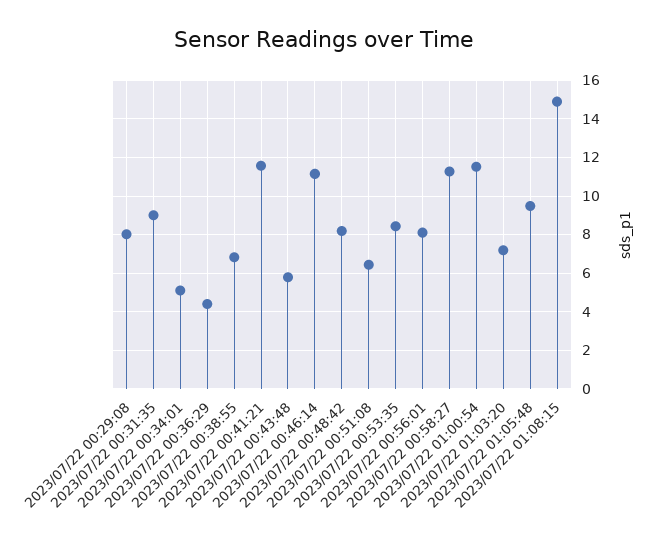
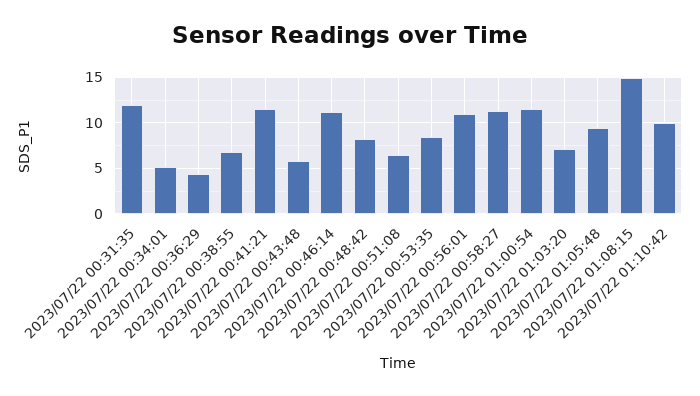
2023/07/22 00:29:08: 8 -> none
2023/07/22 00:31:35: 9 -> 12
2023/07/22 00:56:01: 8 -> 11
2023/07/22 01:10:42: none -> 10

